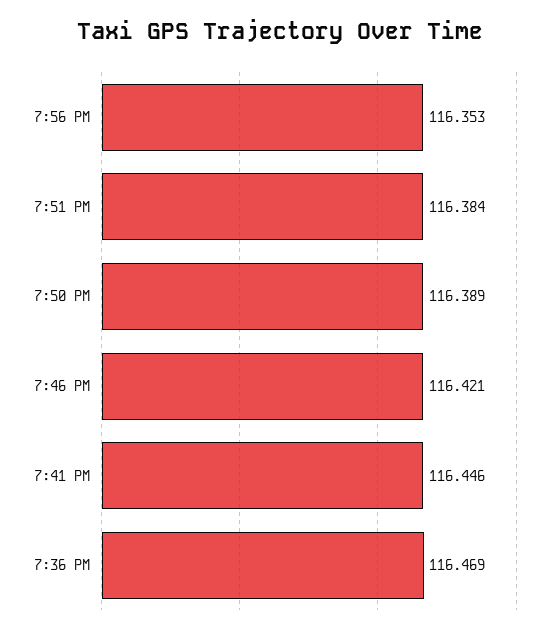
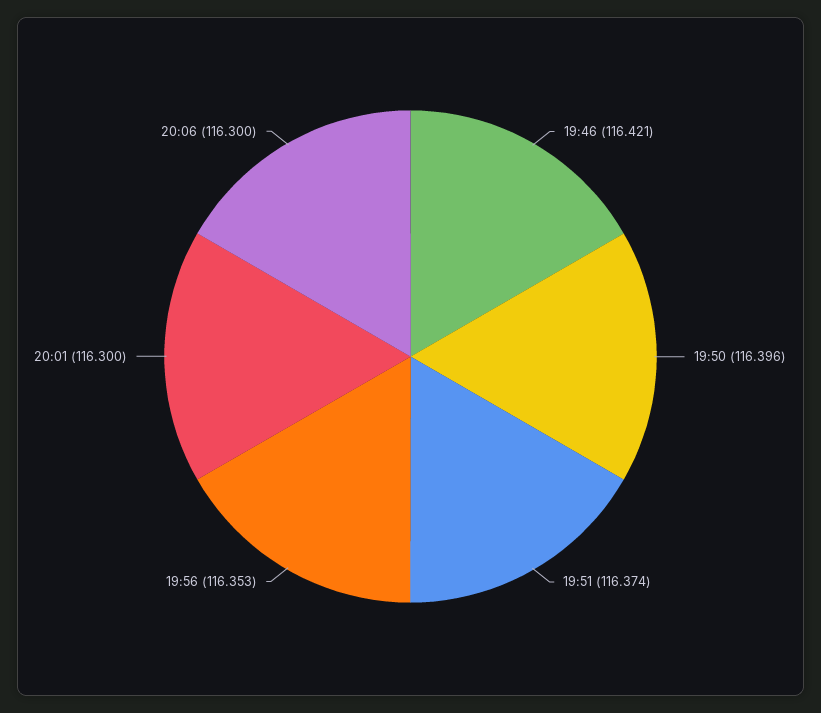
7:51 PM: 116.384 -> 116.374
7:50 PM: 116.389 -> 116.396
7:41 PM: 116.446 -> none
7:36 PM: 116.469 -> none
20:01: none -> 116.3
20:06: none -> 116.3

